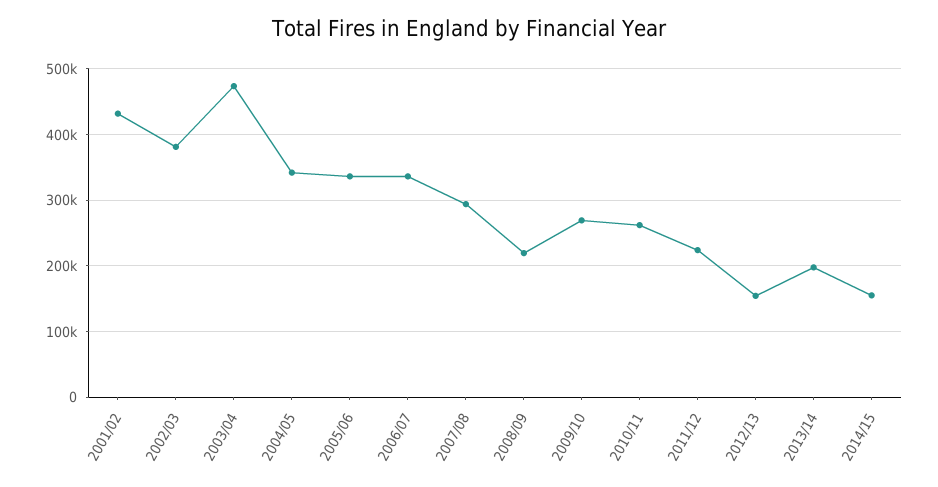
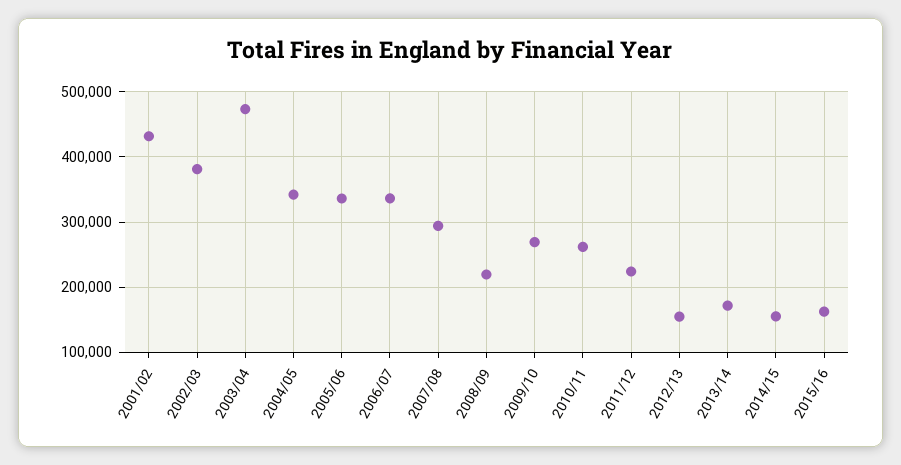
2013/14: 200000 -> 170000
2015/16: none -> 160000

